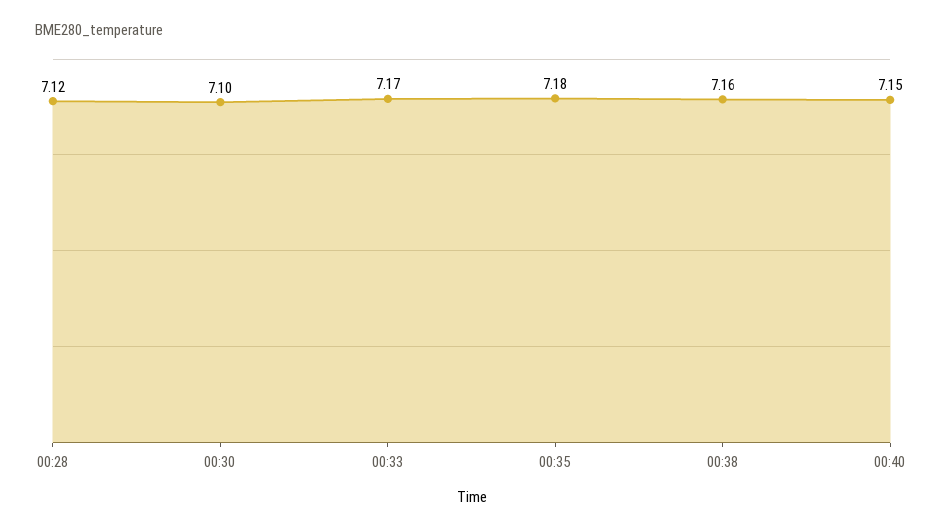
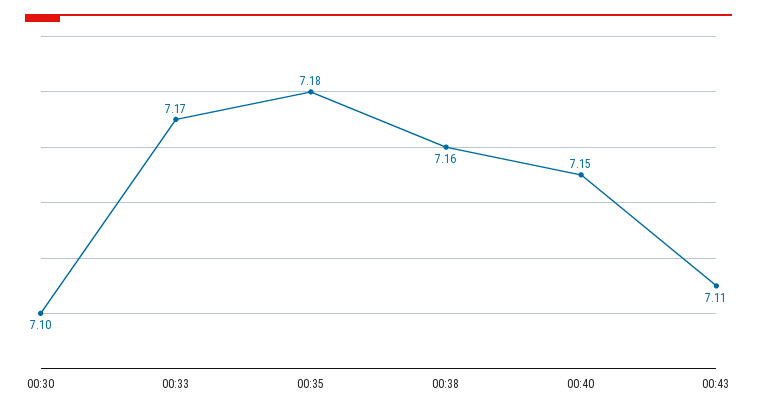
00:28: 7.12 -> none
00:43: none -> 7.11

